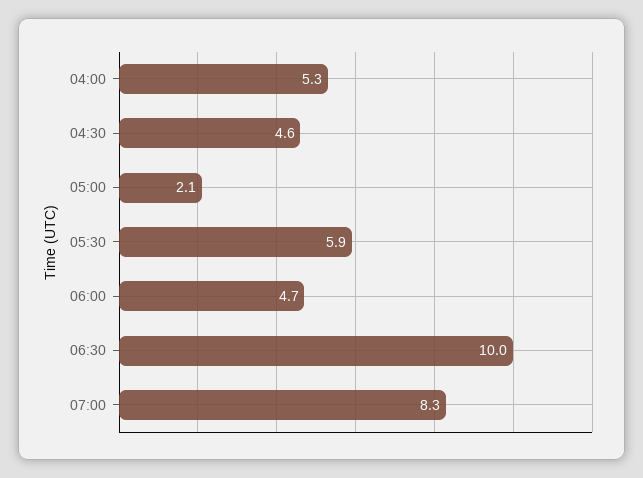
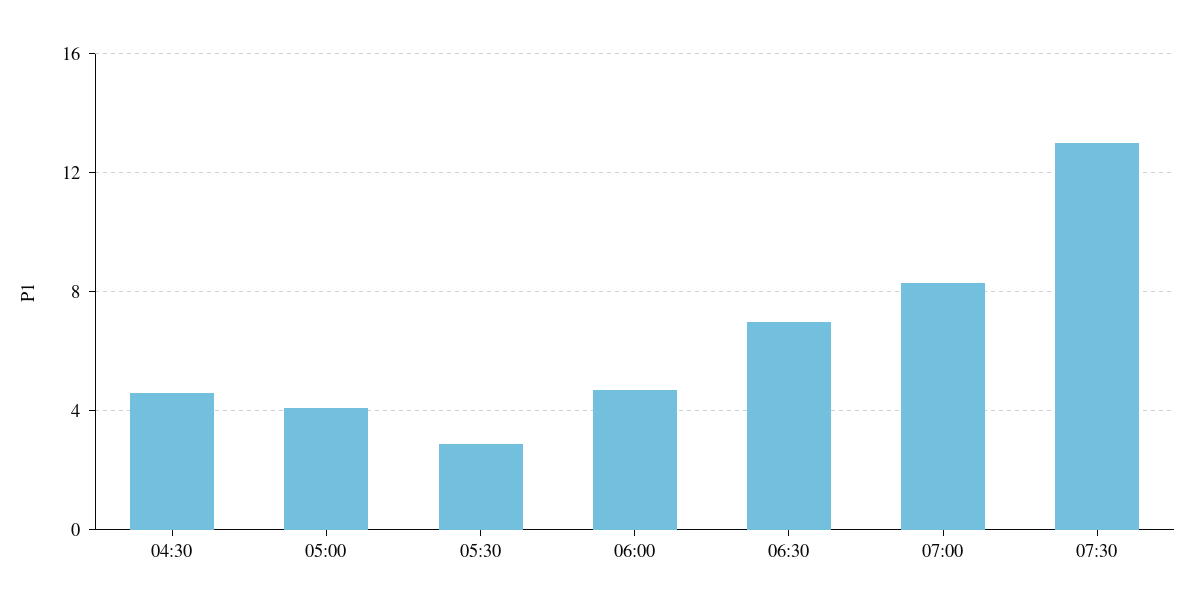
04:00: 5.3 -> none
05:00: 2.1 -> 4
05:30: 5.9 -> 3
06:30: 10 -> 7
07:30: none -> 13

